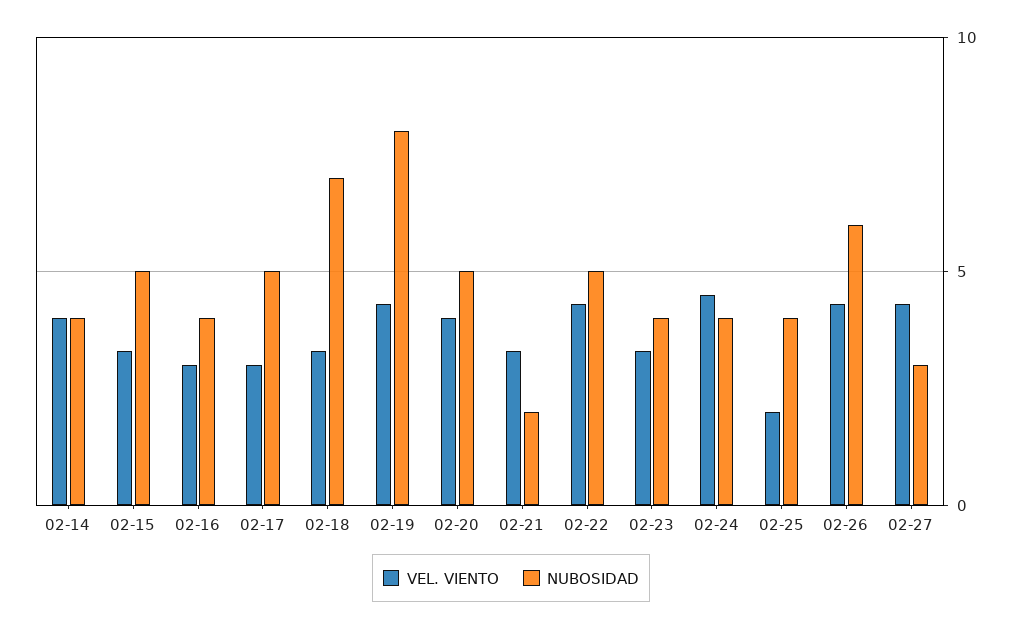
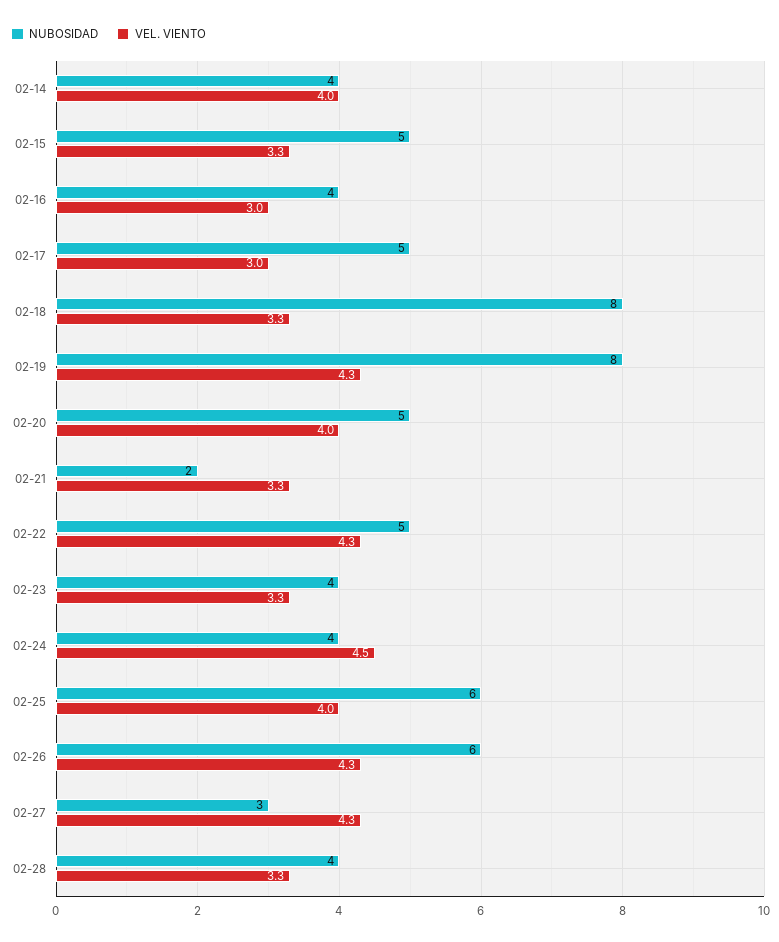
NUBOSIDAD, 02-18: 7 -> 8
VEL. VIENTO, 02-25: 2 -> 4
NUBOSIDAD, 02-25: 4 -> 6
NUBOSIDAD, 02-28: none -> 4
VEL. VIENTO, 02-28: none -> 3.3

